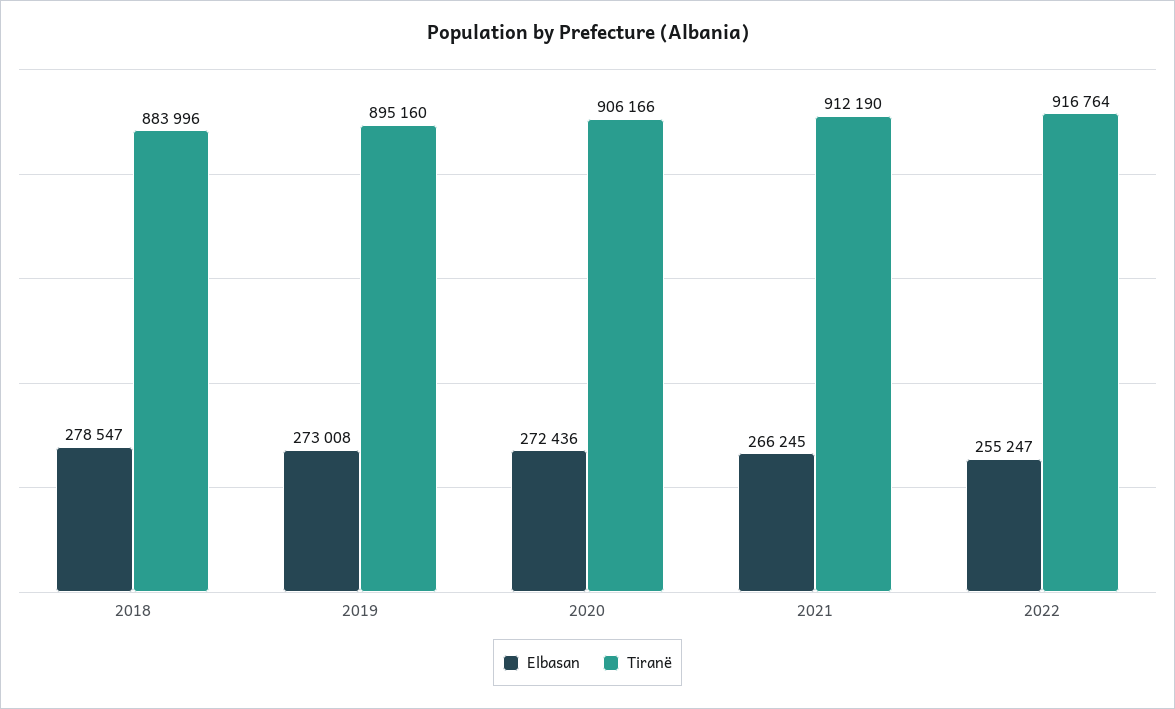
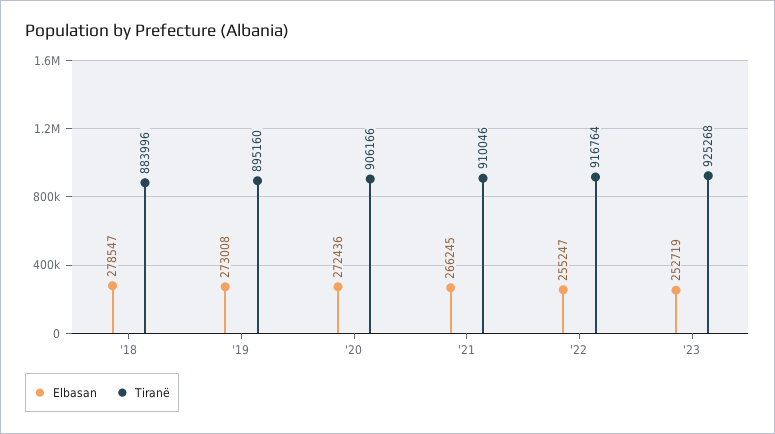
Tiranë, 2021: 912190 -> 910046
Elbasan, '23: none -> 252719
Tiranë, '23: none -> 925268

